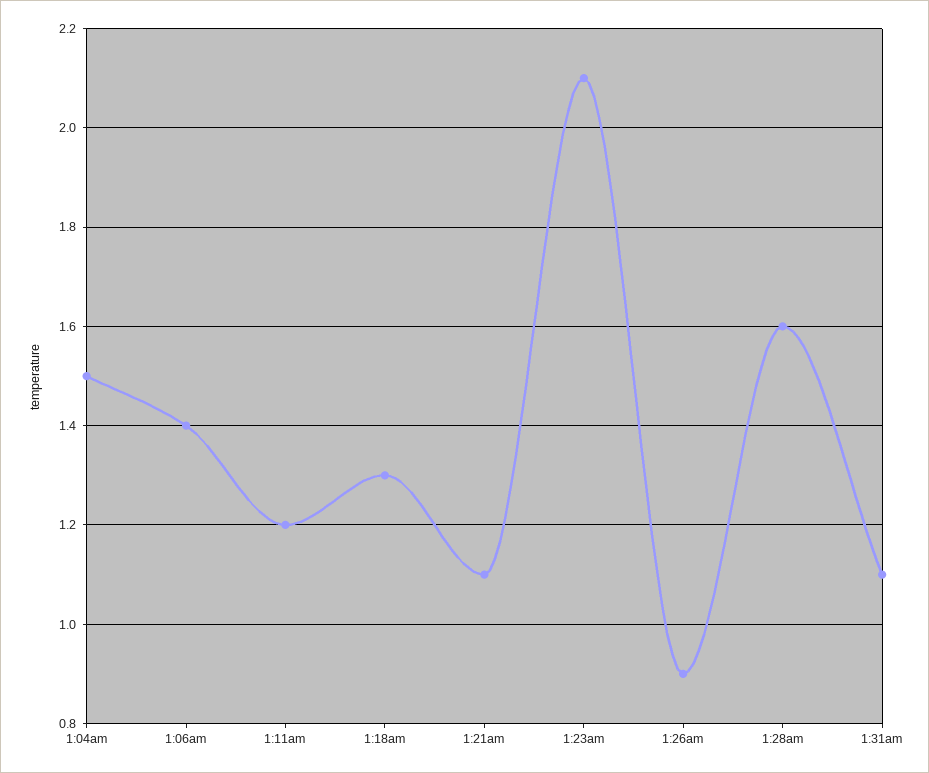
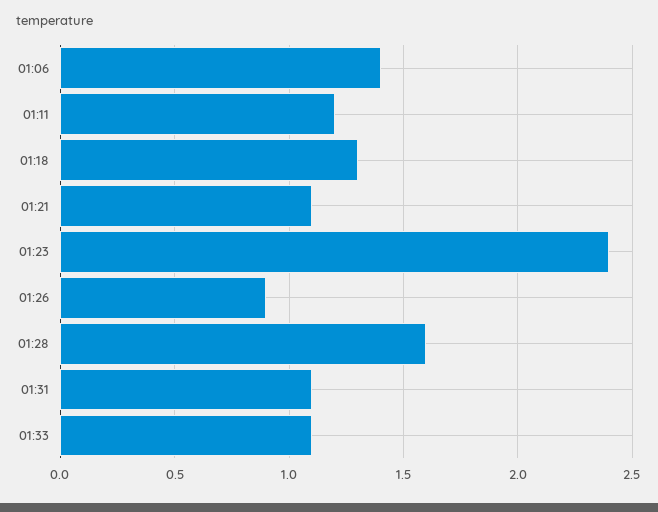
1:04am: 1.5 -> none
1:23am: 2.1 -> 2.4
01:33: none -> 1.1

